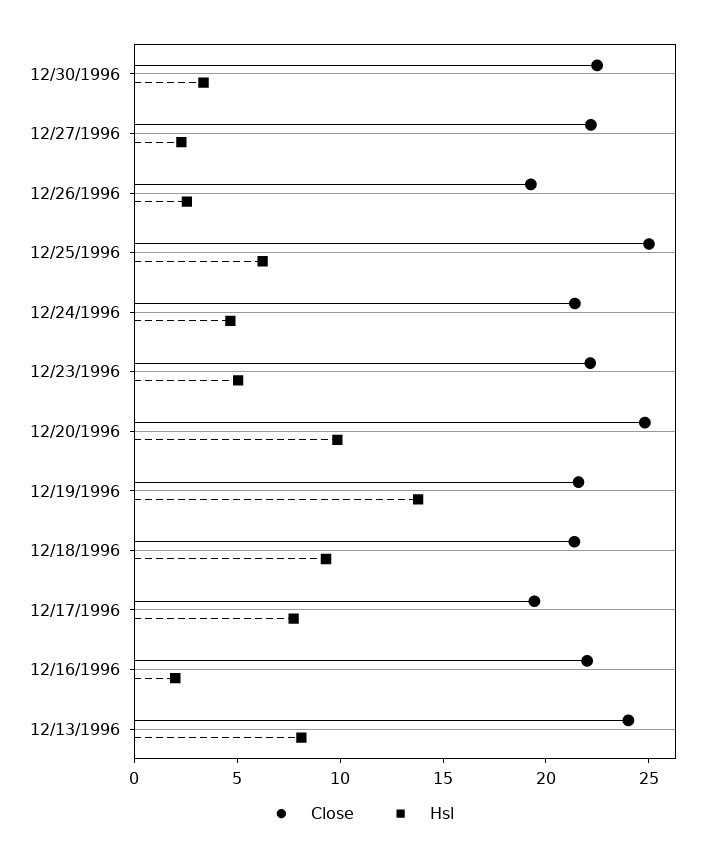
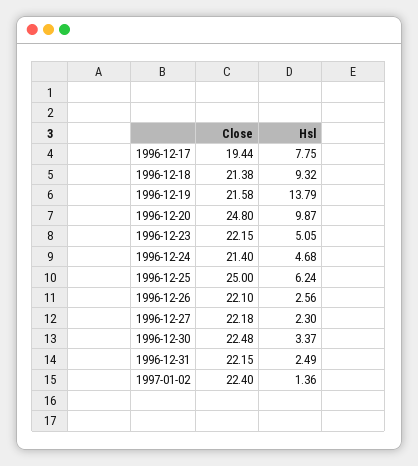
Close, 12/26/1996: 19 -> 22.1
Close, 12/16/1996: 22 -> none
Hsl, 12/16/1996: 2 -> none
Close, 12/13/1996: 24 -> none
Hsl, 12/13/1996: 8 -> none
Close, 1996-12-31: none -> 22.15
Hsl, 1996-12-31: none -> 2.49
Close, 1997-01-02: none -> 22.4
Hsl, 1997-01-02: none -> 1.36

